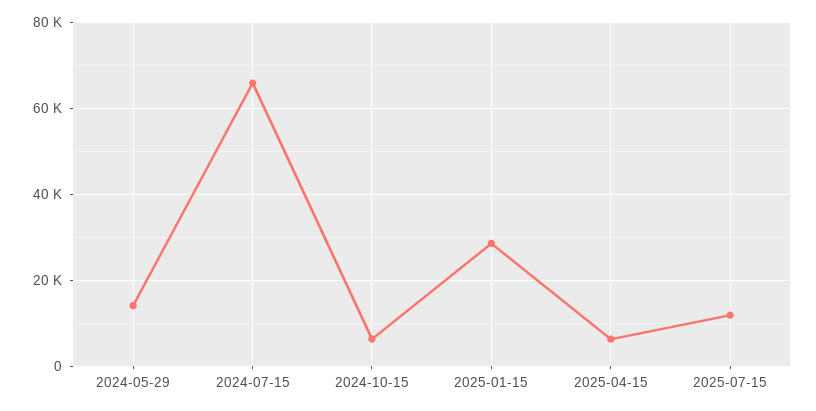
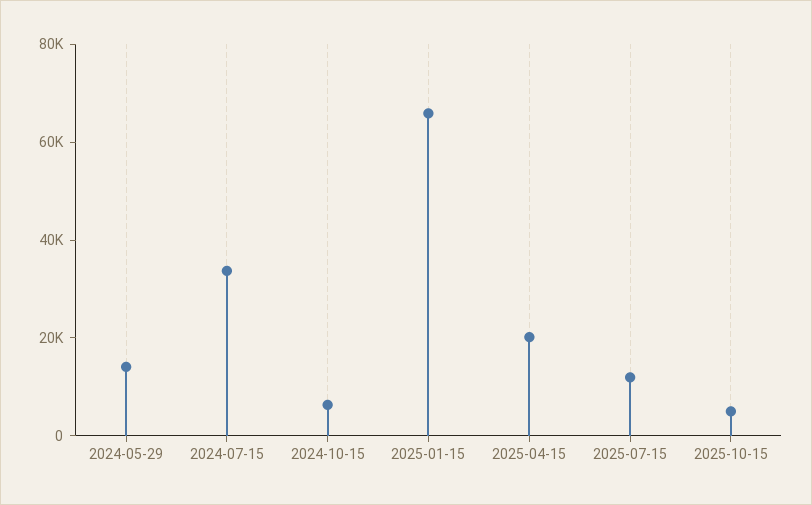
2024-07-15: 66000 -> 35000
2025-01-15: 28000 -> 65000
2025-04-15: 6000 -> 20000
2025-10-15: none -> 5000

